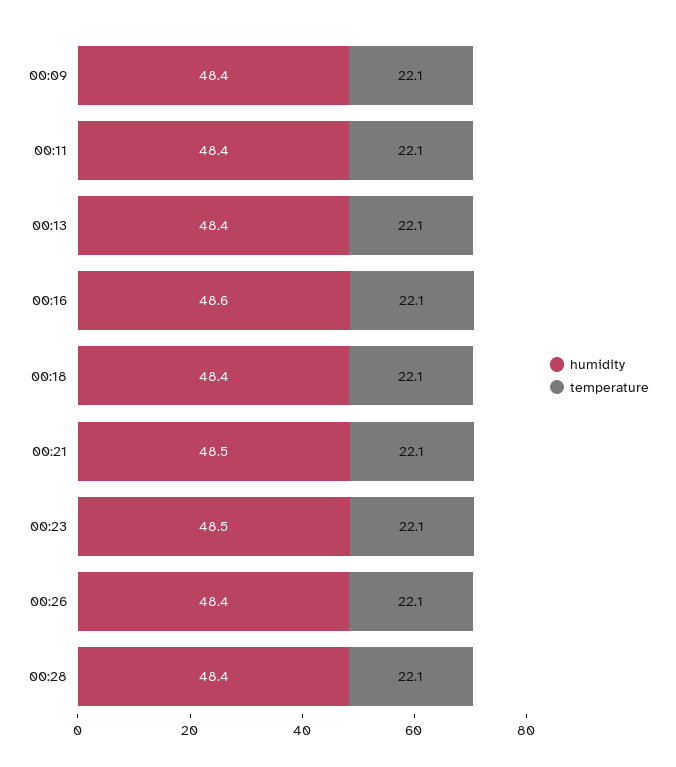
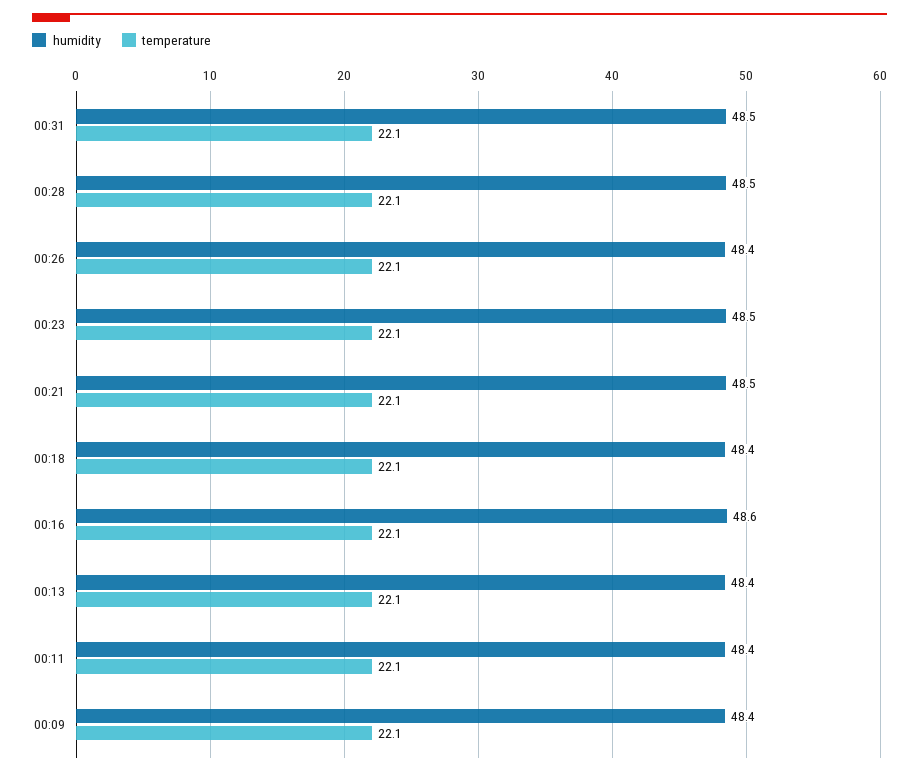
humidity, 00:28: 48.4 -> 48.5
humidity, 00:31: none -> 48.5
temperature, 00:31: none -> 22.1

